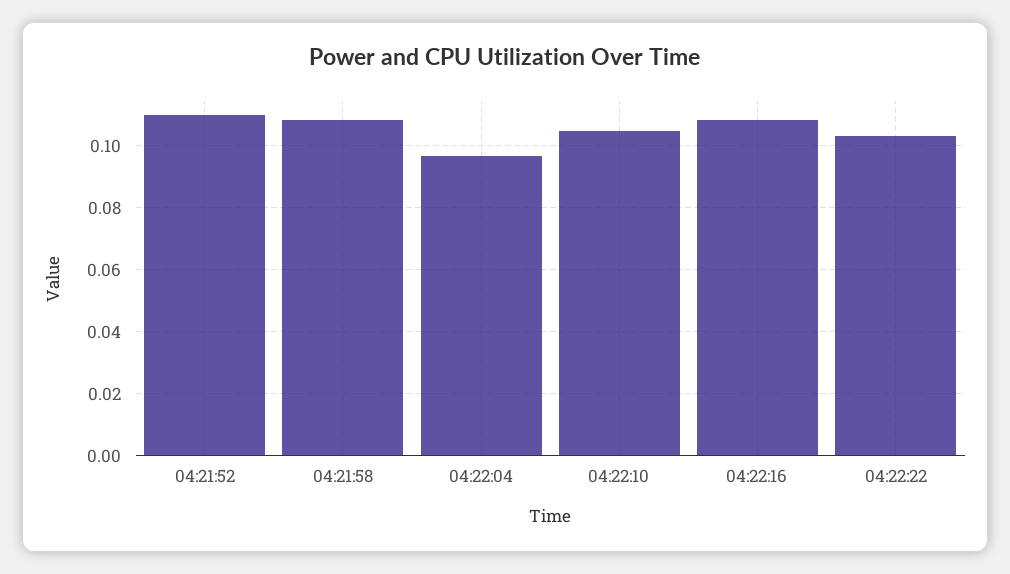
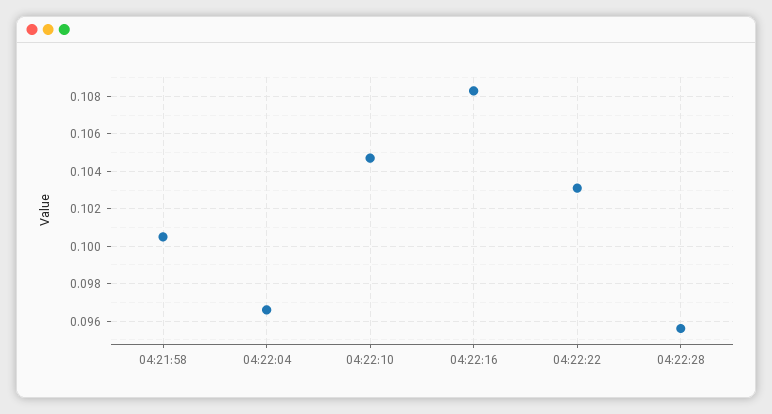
04:21:52: 0.11 -> none
04:21:58: 0.108 -> 0.1005
04:22:28: none -> 0.0955

